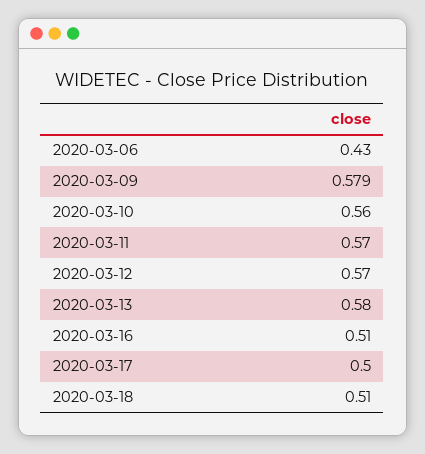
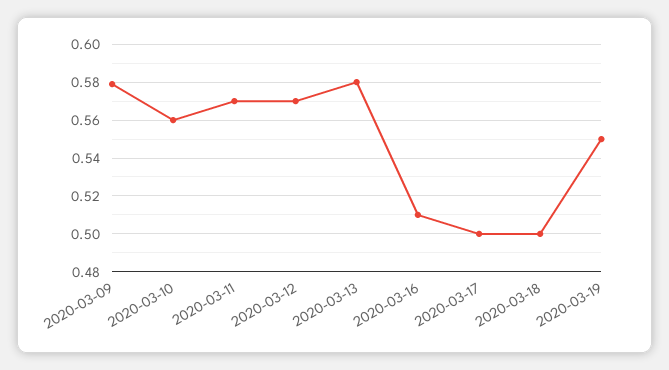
2020-03-06: 0.43 -> none
2020-03-18: 0.51 -> 0.5
2020-03-19: none -> 0.55

